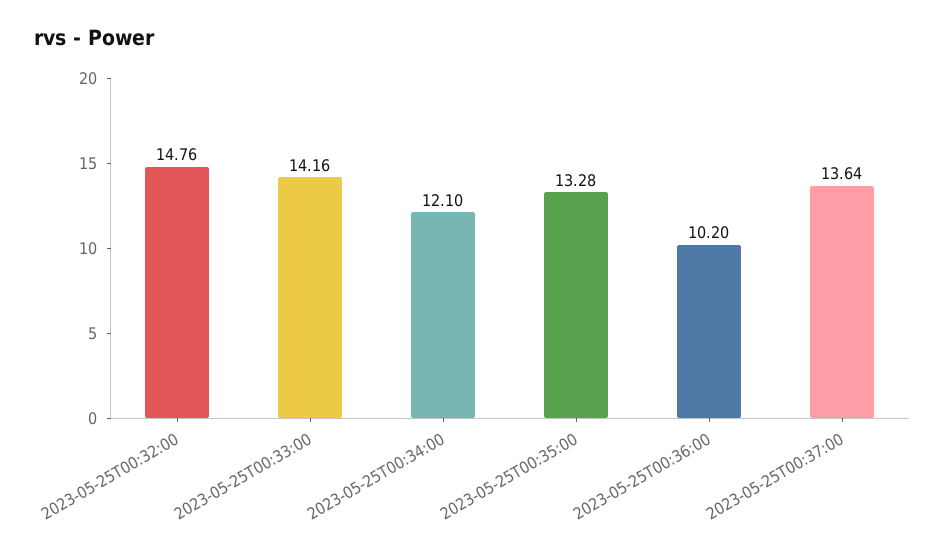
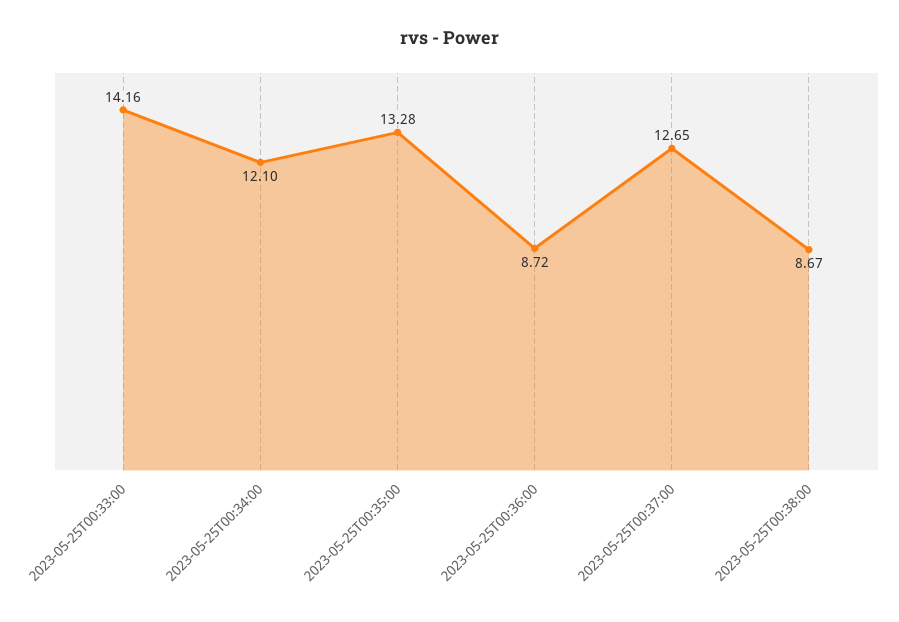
2023-05-25T00:32:00: 14.76 -> none
2023-05-25T00:36:00: 10.2 -> 8.72
2023-05-25T00:37:00: 13.64 -> 12.65
2023-05-25T00:38:00: none -> 8.67

